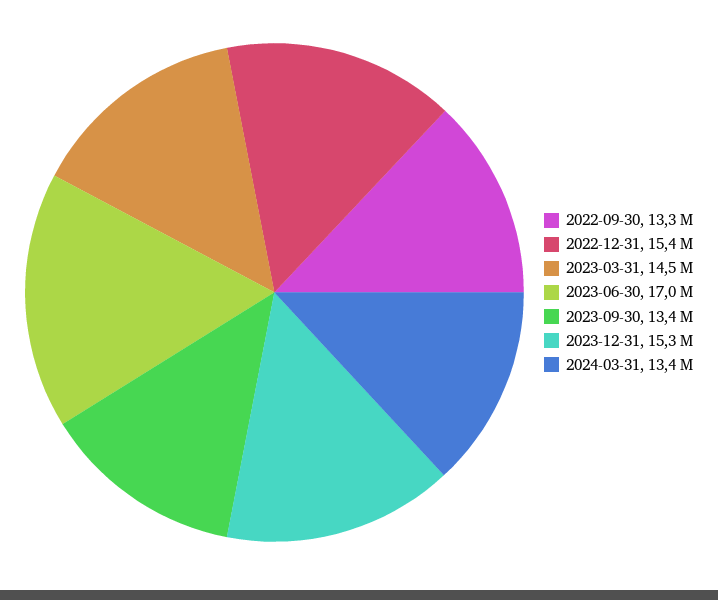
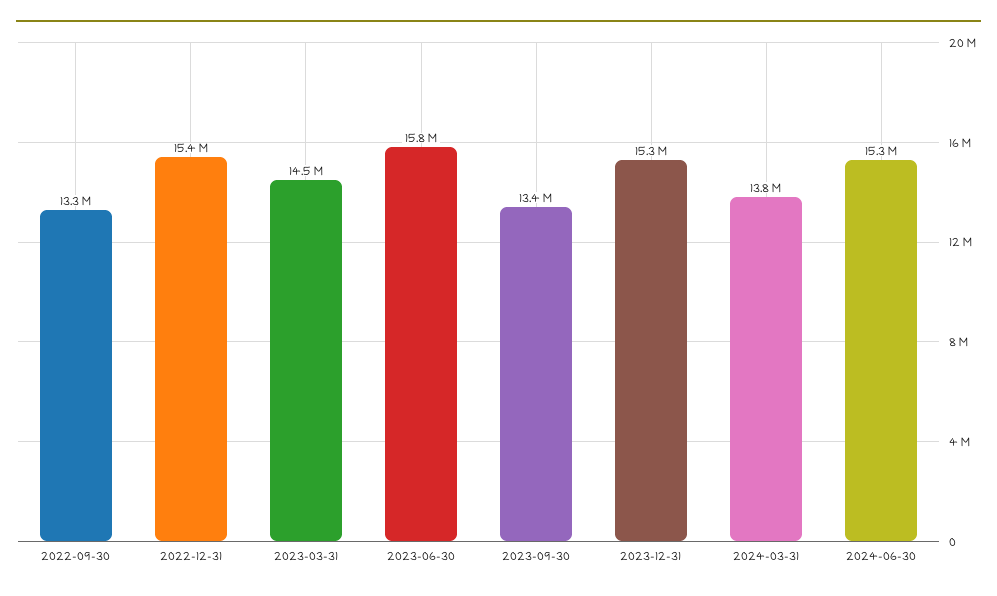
2023-06-30: 17000000 -> 15800000
2024-03-31: 13400000 -> 13800000
2024-06-30: none -> 15300000

